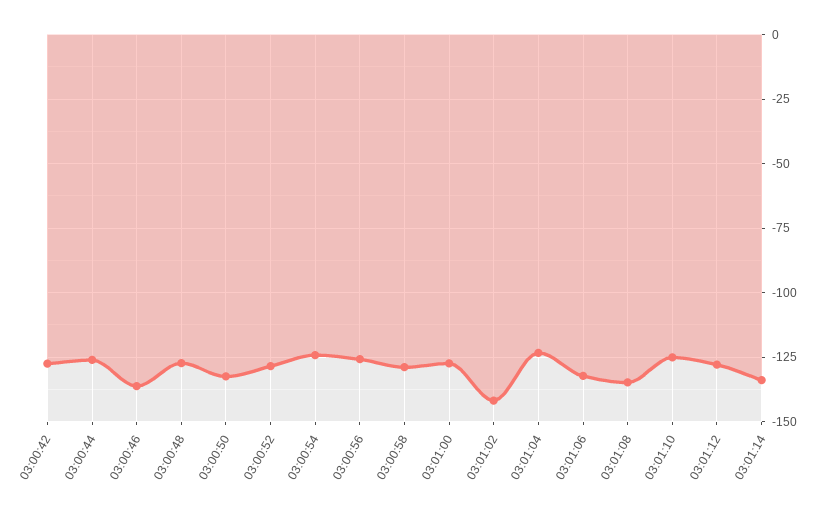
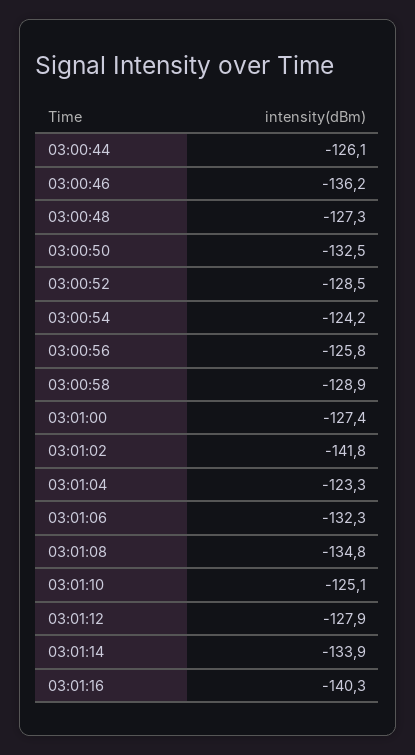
03:00:42: -127.5 -> none
03:01:16: none -> -140.3

